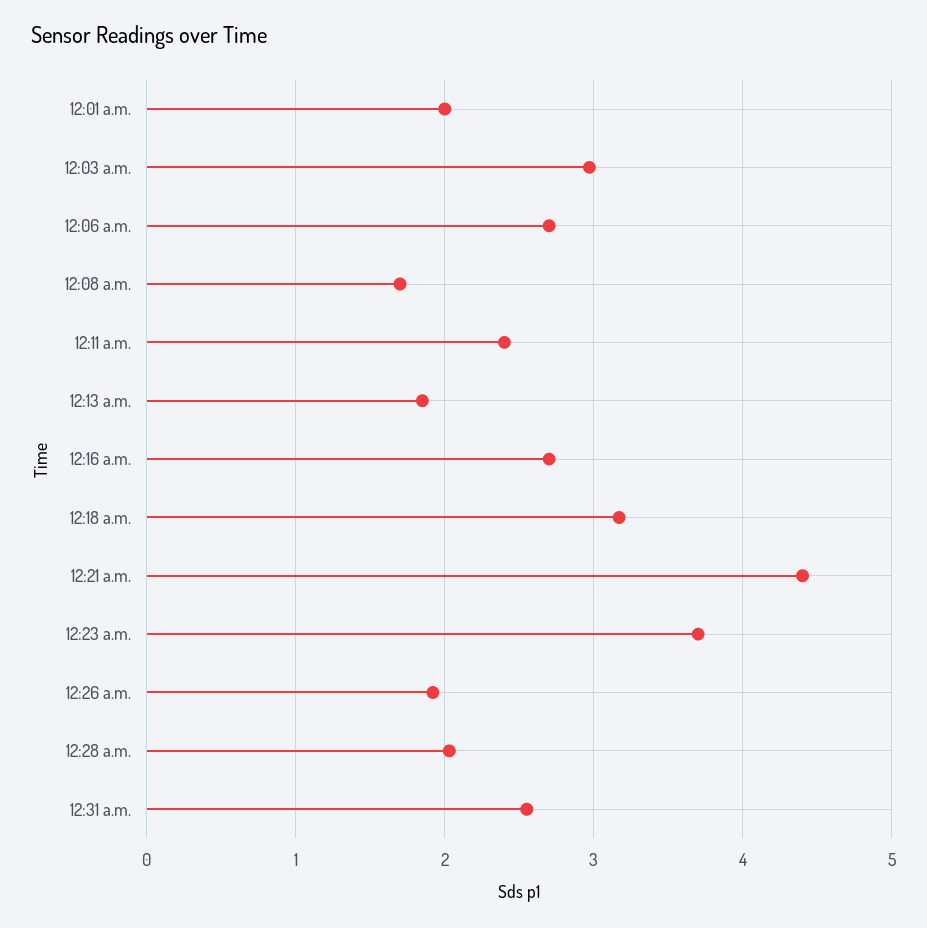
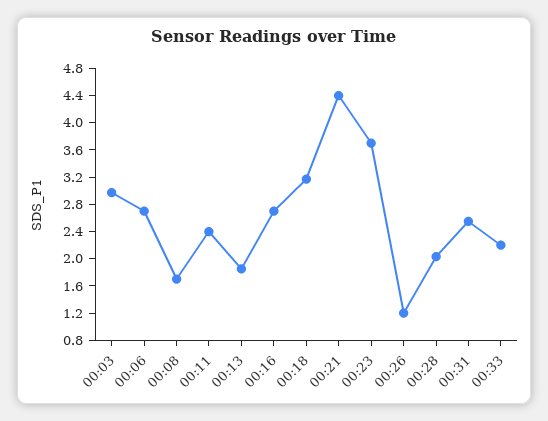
12:01 a.m.: 2 -> none
12:26 a.m.: 1.9 -> 1.2
00:33: none -> 2.2

